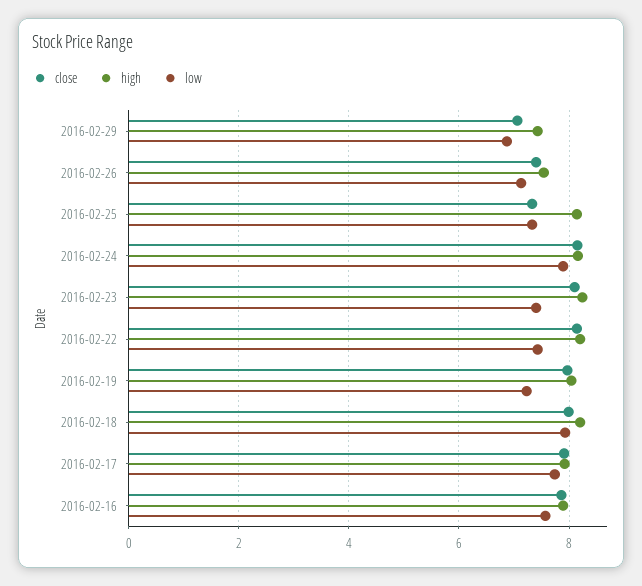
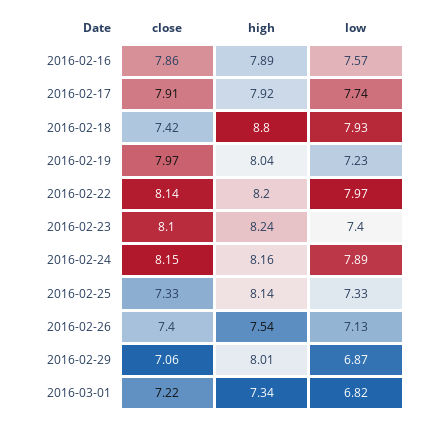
high, 2016-02-29: 7.4 -> 8.01
low, 2016-02-22: 7.4 -> 7.97
close, 2016-02-18: 8 -> 7.42
high, 2016-02-18: 8.2 -> 8.8
close, 2016-03-01: none -> 7.22
high, 2016-03-01: none -> 7.34
low, 2016-03-01: none -> 6.82

